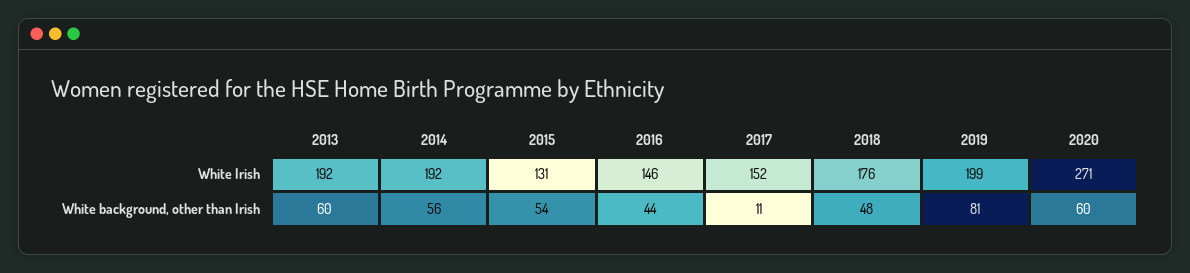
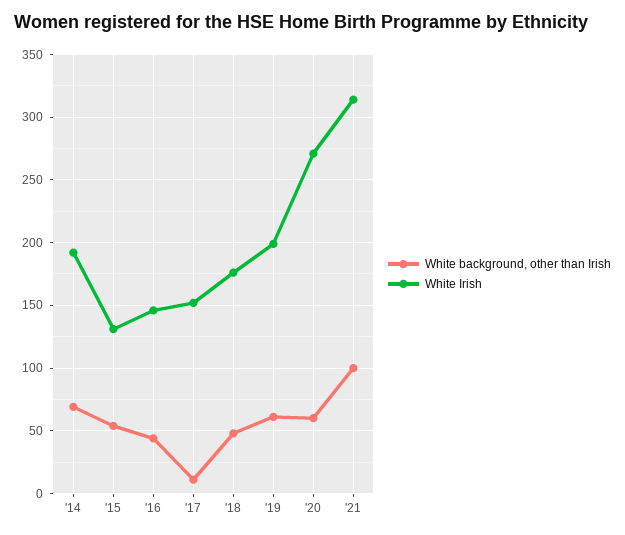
White Irish, 2013: 192 -> none
White background, other than Irish, 2013: 60 -> none
White background, other than Irish, 2014: 56 -> 70
White background, other than Irish, 2019: 81 -> 60
White background, other than Irish, '21: none -> 100
White Irish, '21: none -> 315

